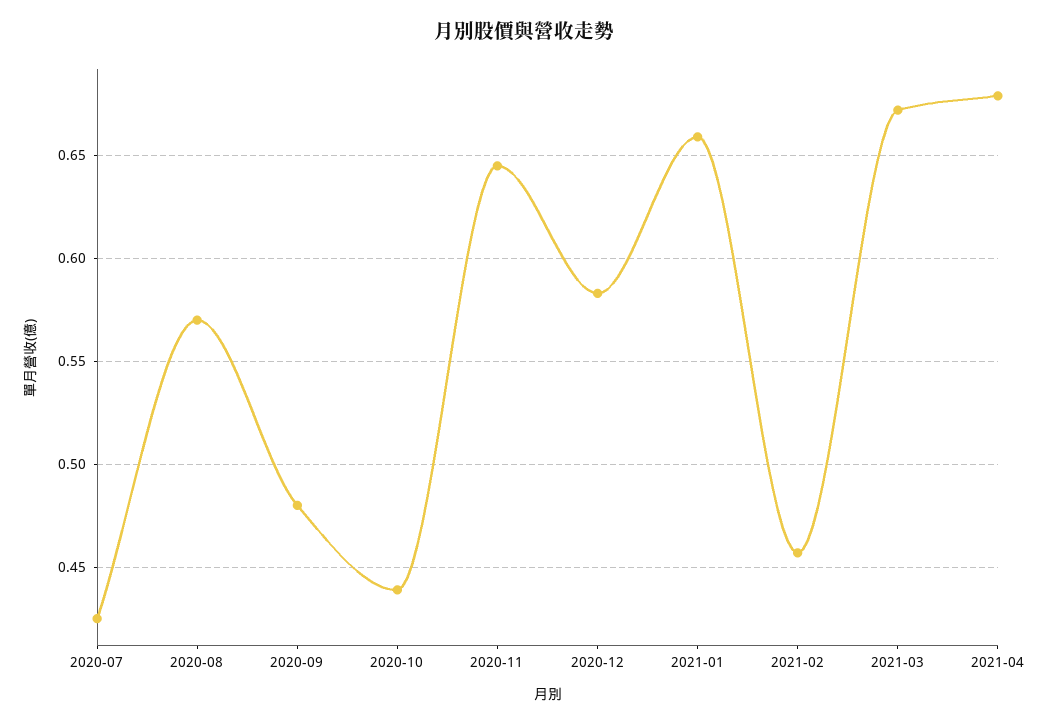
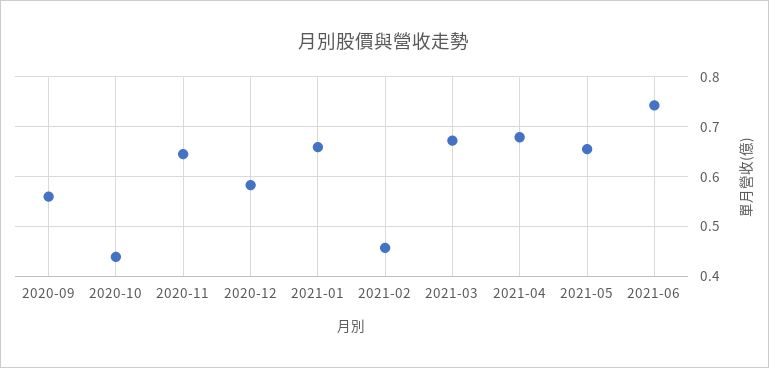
2020-07: 0.425 -> none
2020-08: 0.57 -> none
2020-09: 0.48 -> 0.56
2021-05: none -> 0.66
2021-06: none -> 0.74

